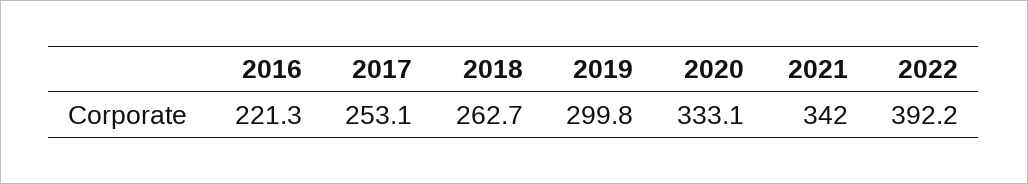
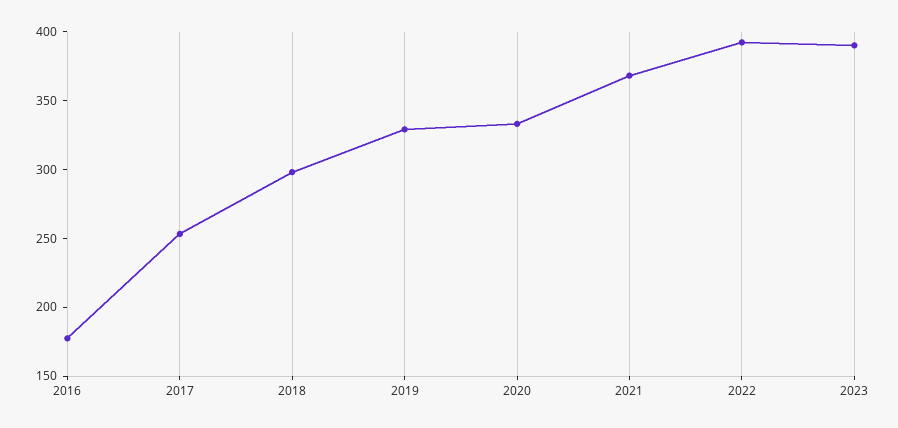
2016: 221.3 -> 180
2018: 262.7 -> 300
2019: 299.8 -> 330
2021: 342 -> 370
2023: none -> 390

